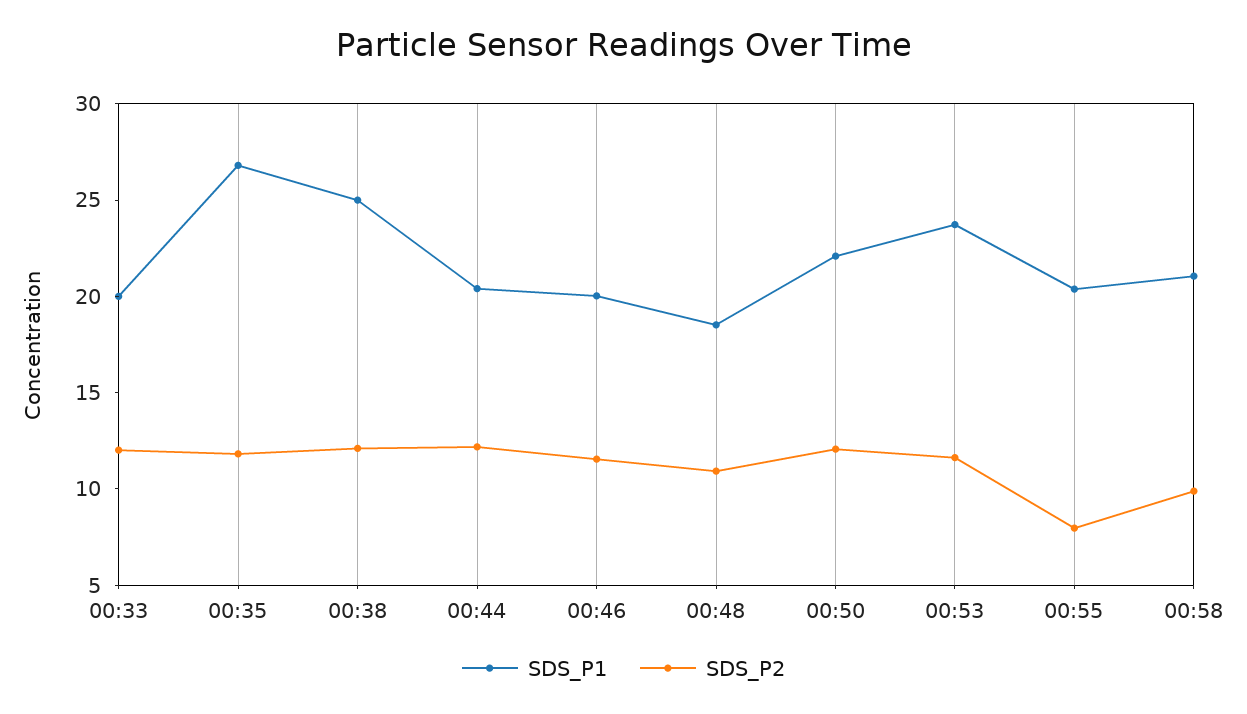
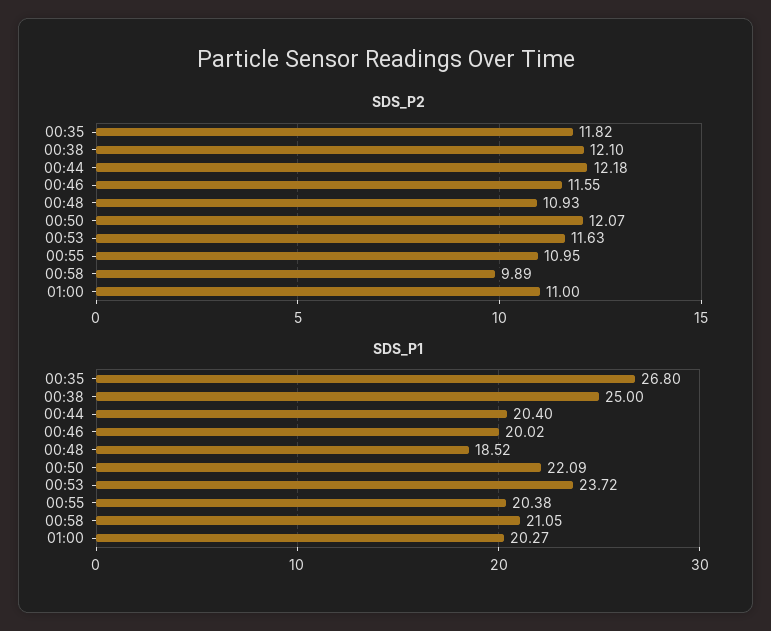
SDS_P1, 00:33: 20 -> none
SDS_P2, 00:33: 12 -> none
SDS_P2, 00:55: 8 -> 10.95
SDS_P2, 01:00: none -> 11
SDS_P1, 01:00: none -> 20.27

